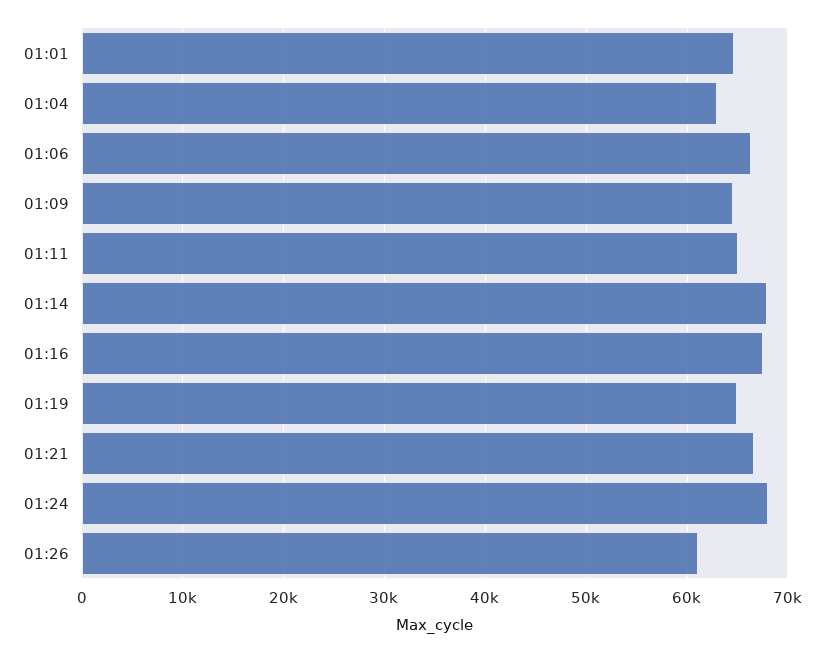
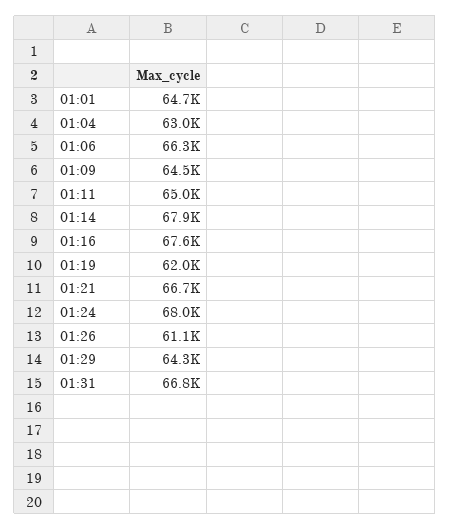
01:19: 65000 -> 62000
01:29: none -> 64300
01:31: none -> 66800

